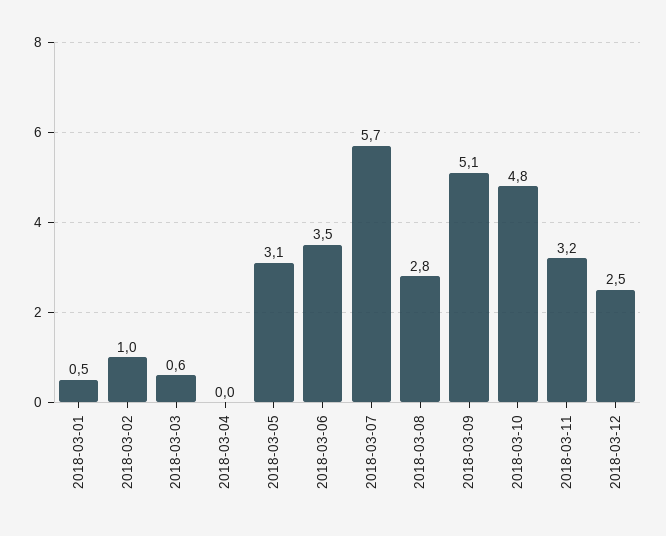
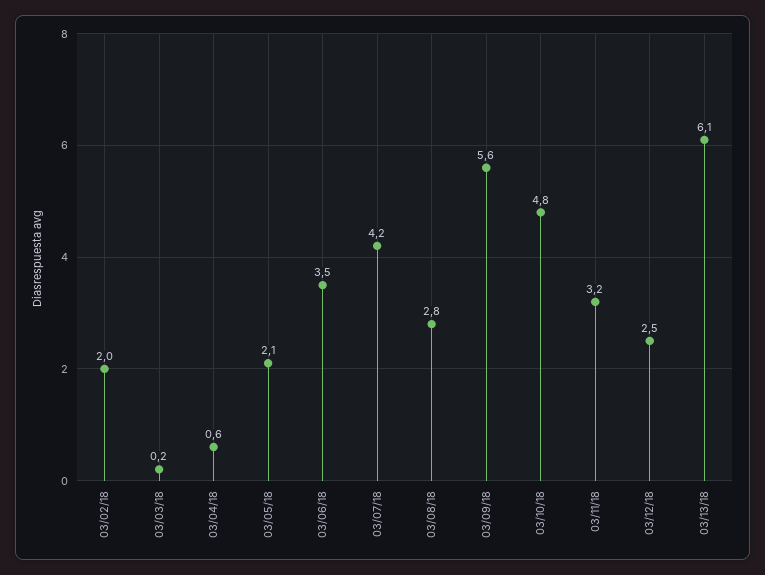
2018-03-01: 0.5 -> none
2018-03-02: 1 -> 2
2018-03-03: 0.6 -> 0.2
2018-03-04: 0 -> 0.6
2018-03-05: 3.1 -> 2.1
2018-03-07: 5.7 -> 4.2
2018-03-09: 5.1 -> 5.6
03/13/18: none -> 6.1

